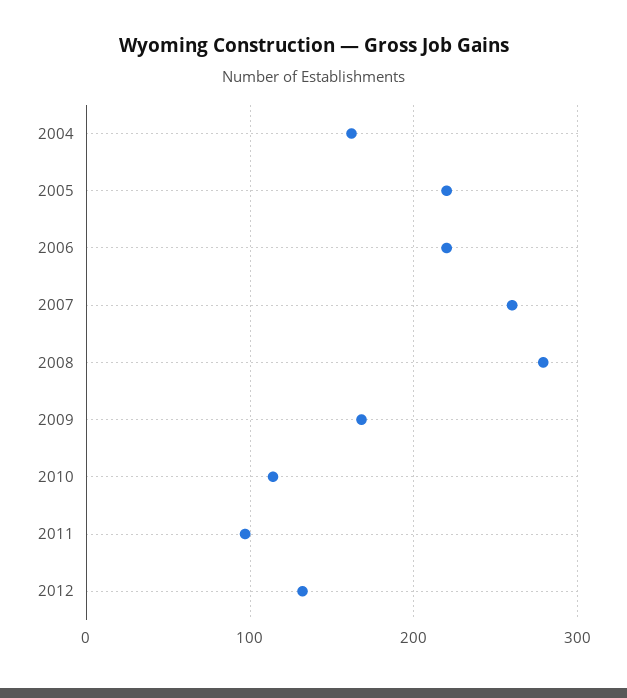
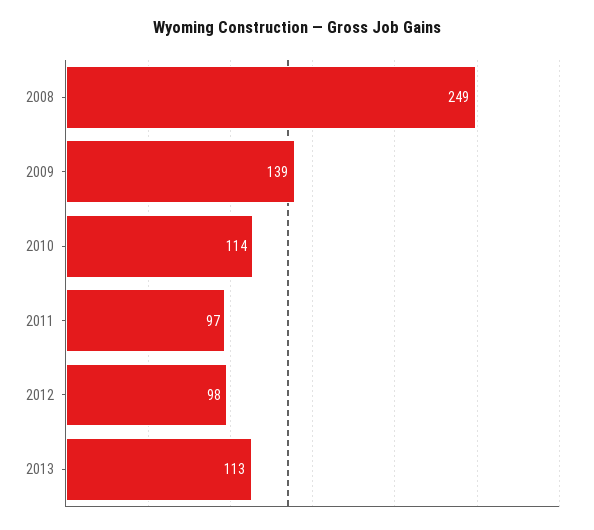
2004: 160 -> none
2005: 220 -> none
2006: 220 -> none
2007: 260 -> none
2008: 280 -> 249
2009: 170 -> 139
2012: 130 -> 98
2013: none -> 113

